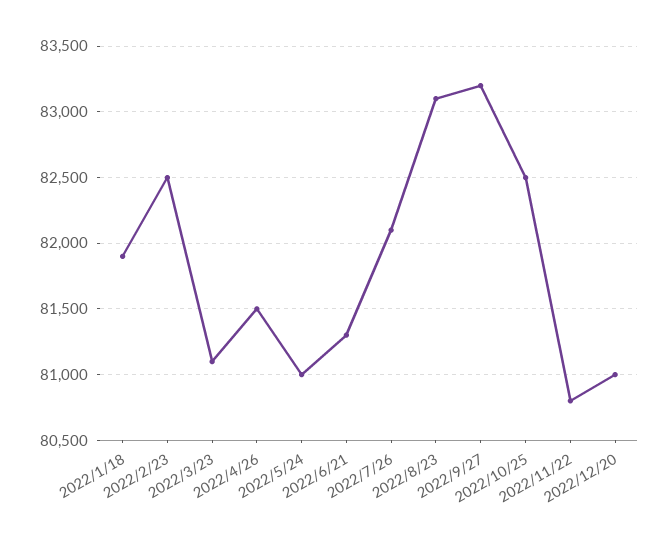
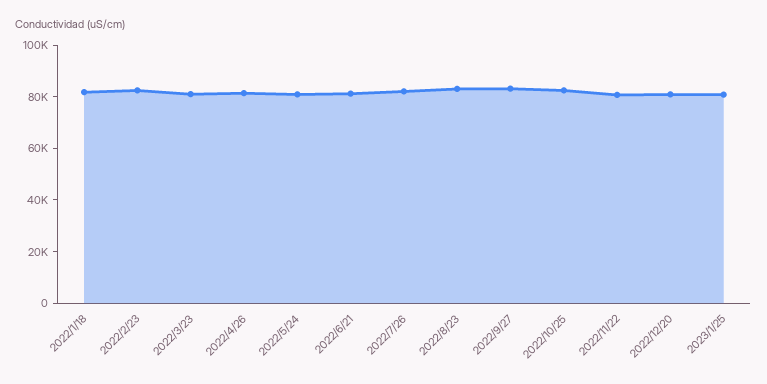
2023/1/25: none -> 80000

